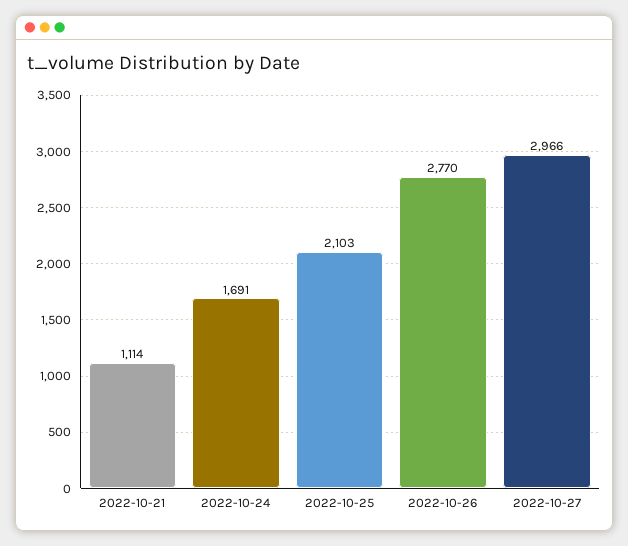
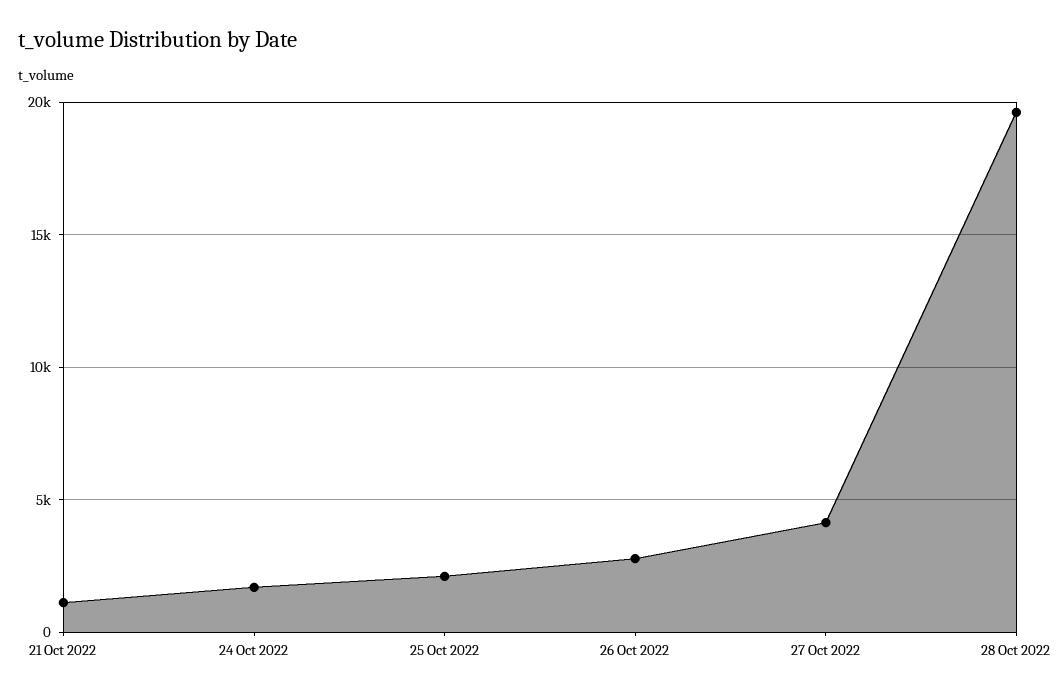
2022-10-27: 2966 -> 4000
28 Oct 2022: none -> 19500

